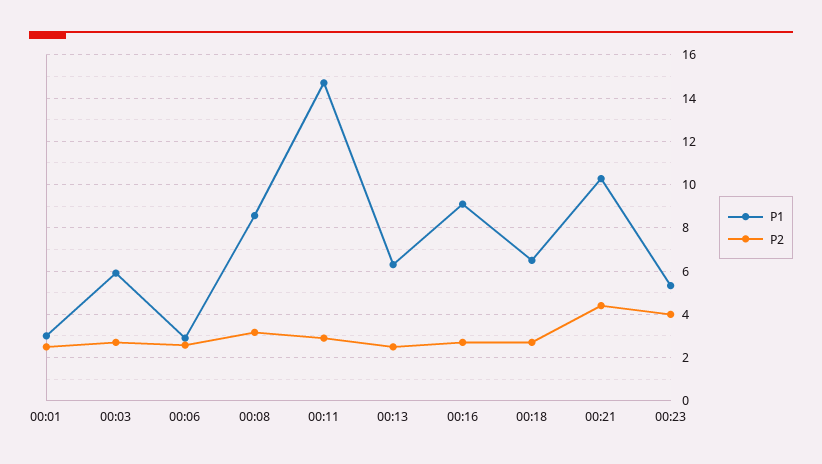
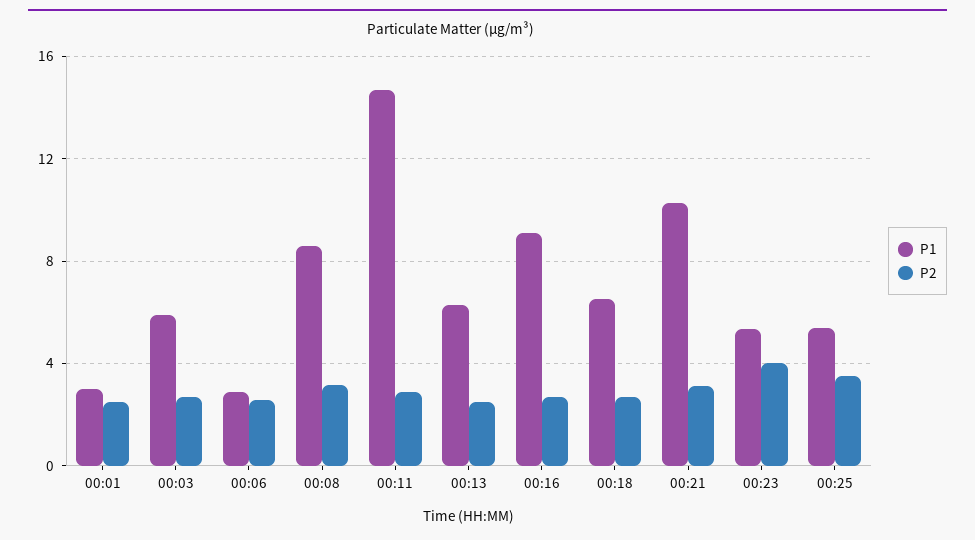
P2, 00:21: 4.5 -> 3
P1, 00:25: none -> 5.5
P2, 00:25: none -> 3.5

